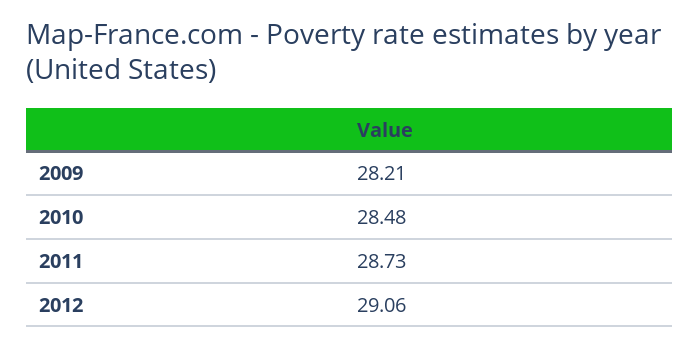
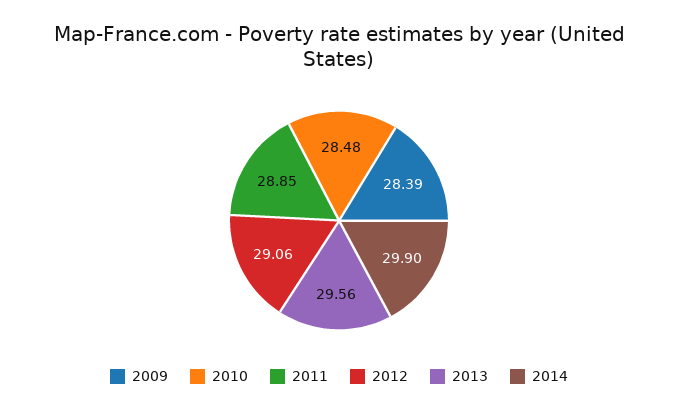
2009: 28.21 -> 28.39
2011: 28.73 -> 28.85
2013: none -> 29.56
2014: none -> 29.9

